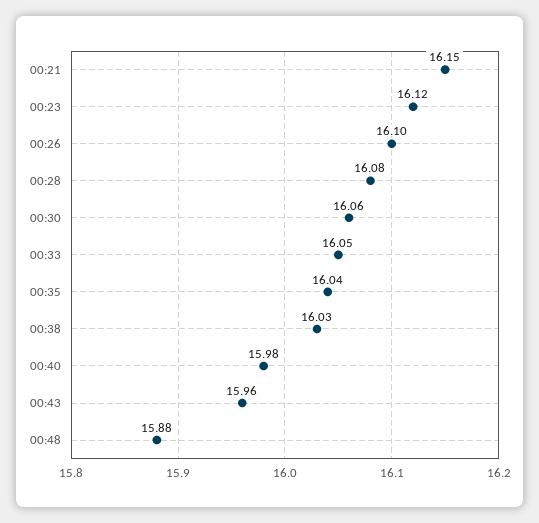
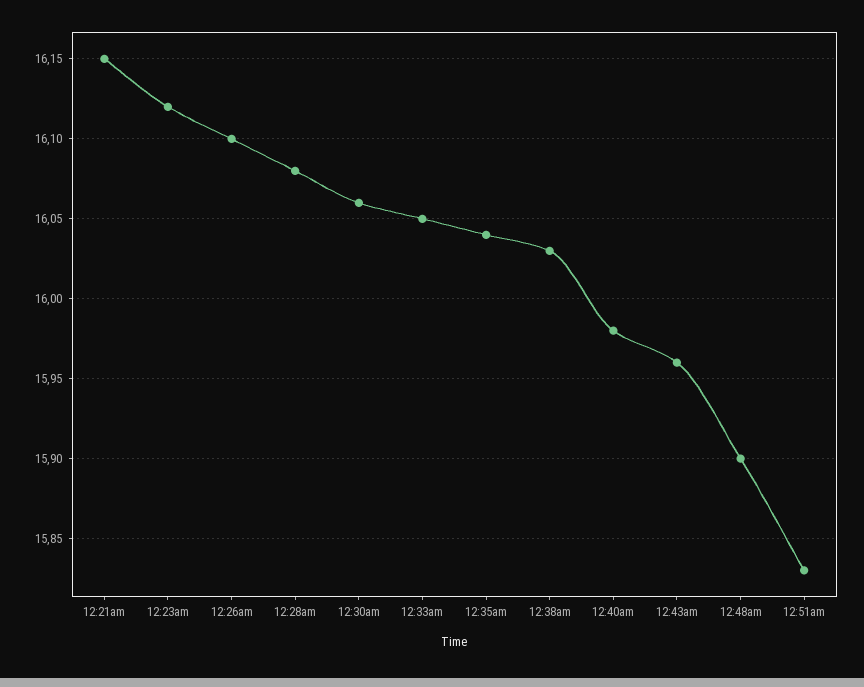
00:48: 15.88 -> 15.9
12:51am: none -> 15.83

